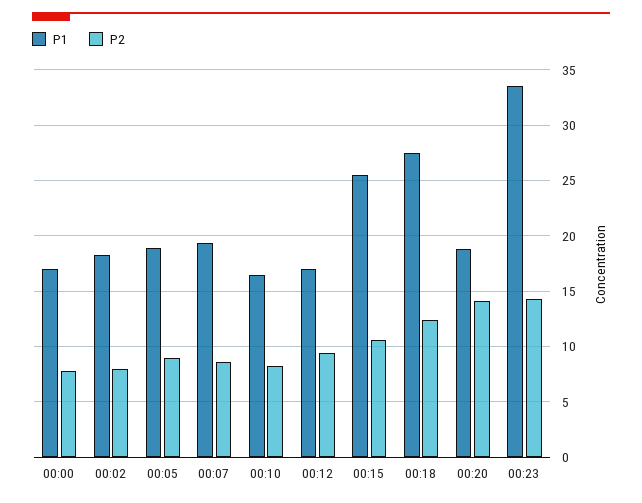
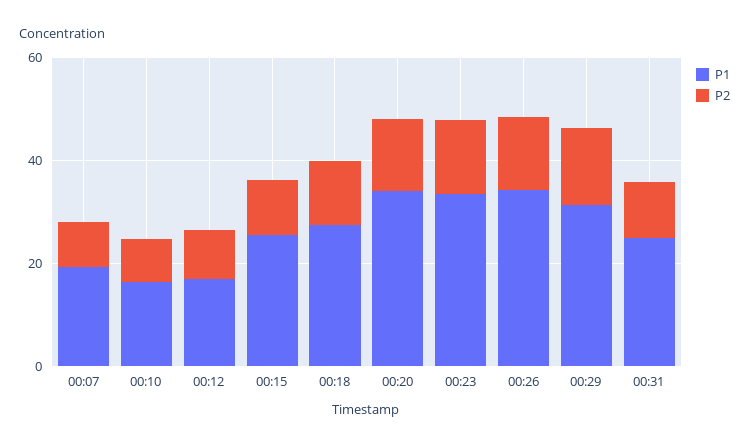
P1, 00:00: 17 -> none
P2, 00:00: 8 -> none
P1, 00:02: 18 -> none
P2, 00:02: 8 -> none
P1, 00:05: 19 -> none
P2, 00:05: 9 -> none
P1, 00:20: 19 -> 35
P1, 00:26: none -> 35
P2, 00:26: none -> 15
P1, 00:29: none -> 30
P2, 00:29: none -> 15
P1, 00:31: none -> 25
P2, 00:31: none -> 10

